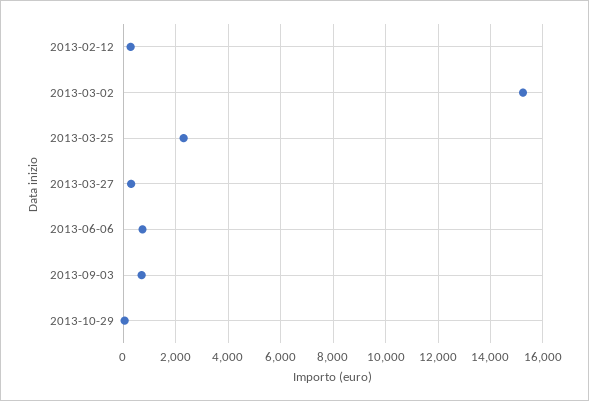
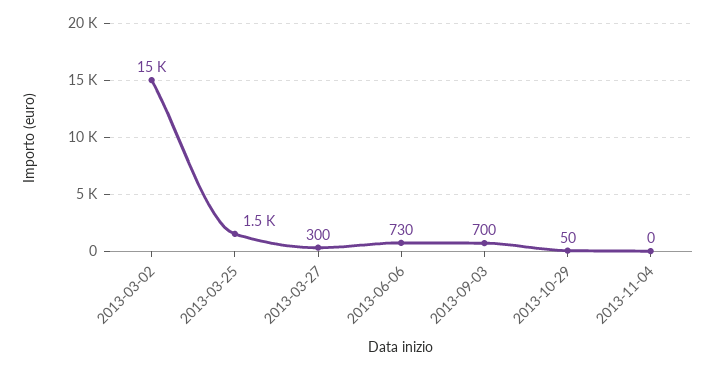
2013-02-12: 250 -> none
2013-03-25: 2250 -> 1500
2013-11-04: none -> 0

